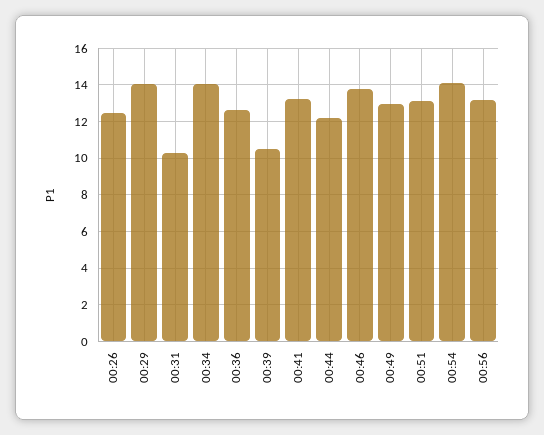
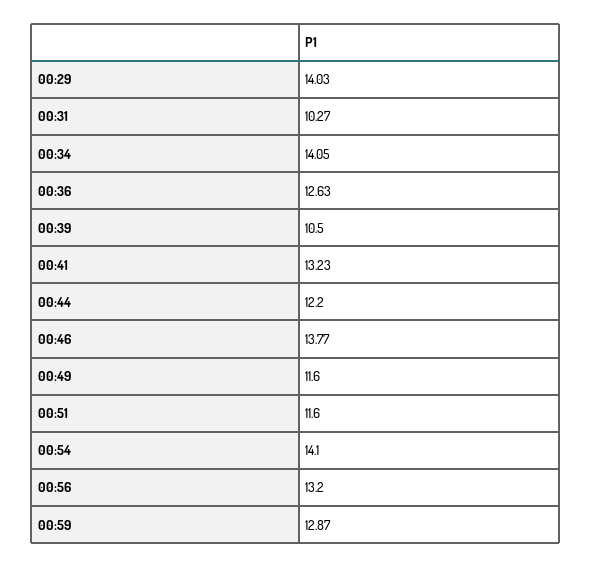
00:26: 12.5 -> none
00:49: 13 -> 11.6
00:51: 13 -> 11.6
00:59: none -> 12.87

